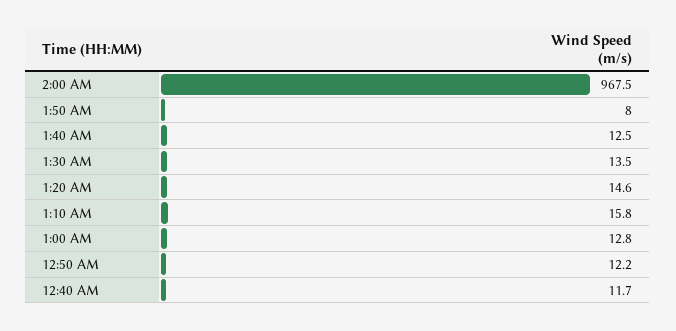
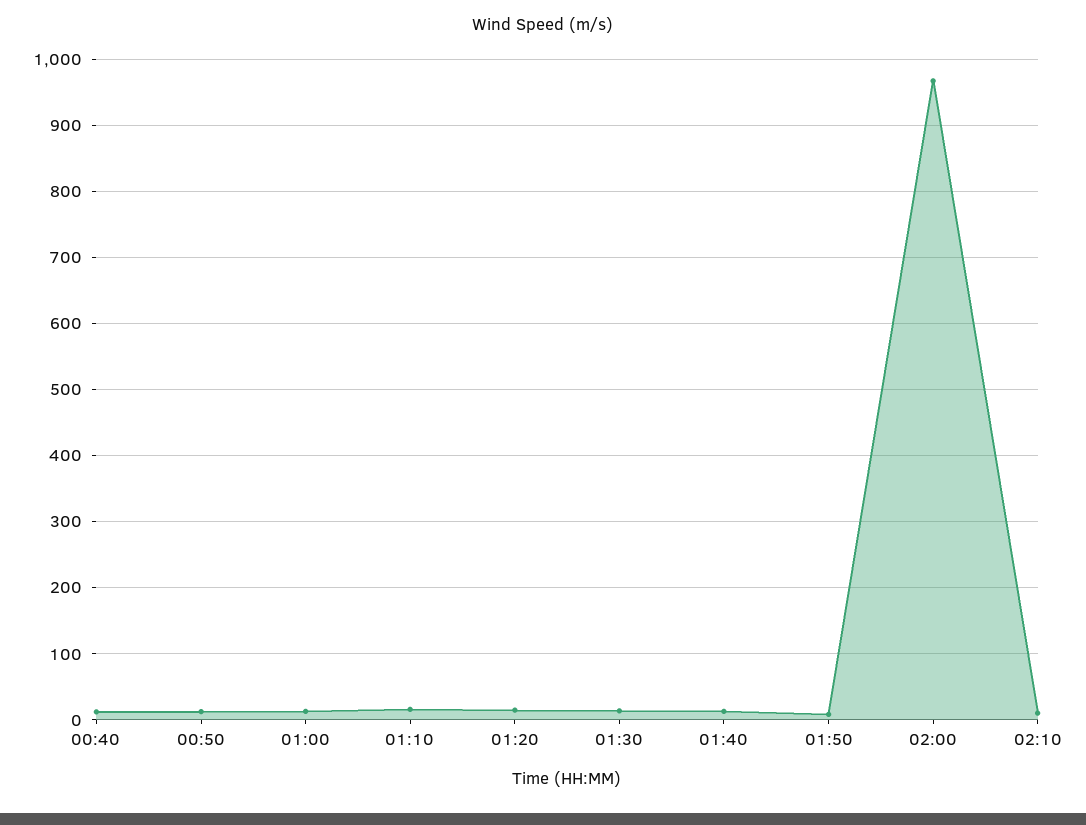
02:10: none -> 10

